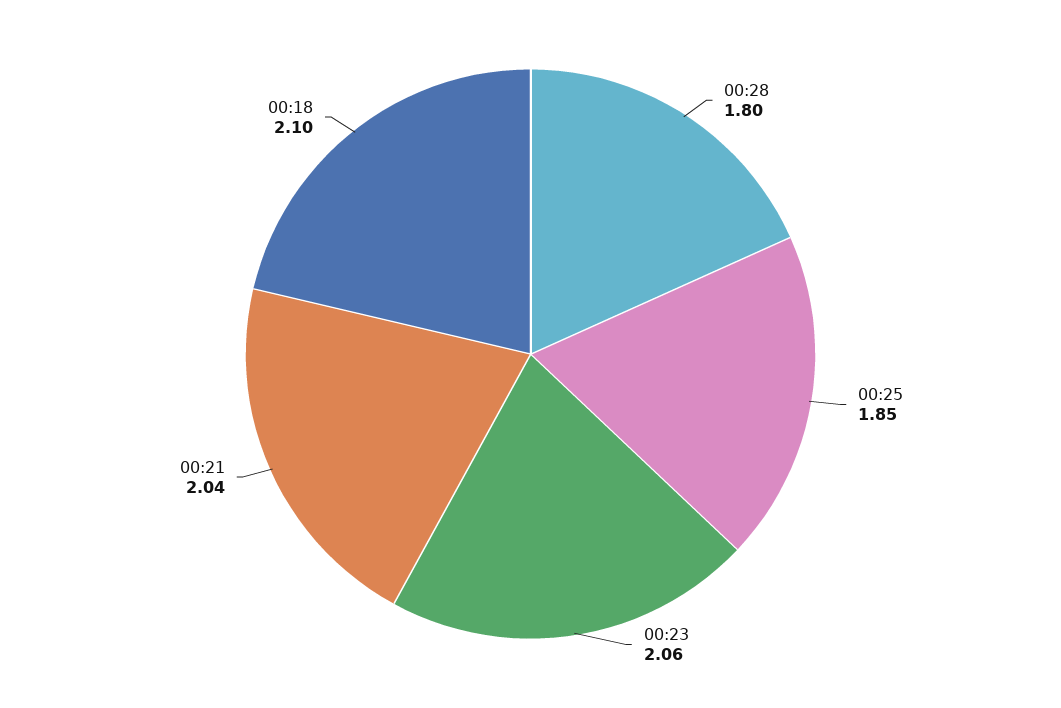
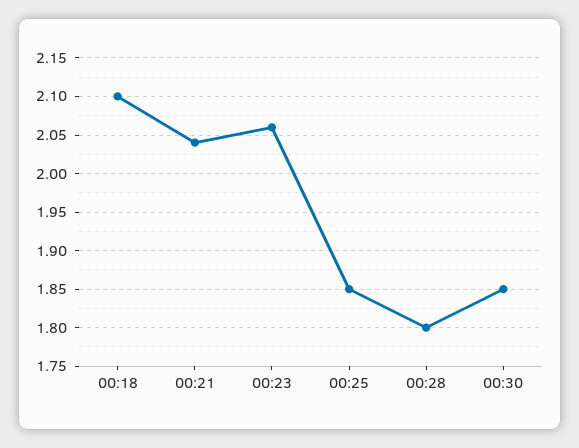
00:30: none -> 1.85

